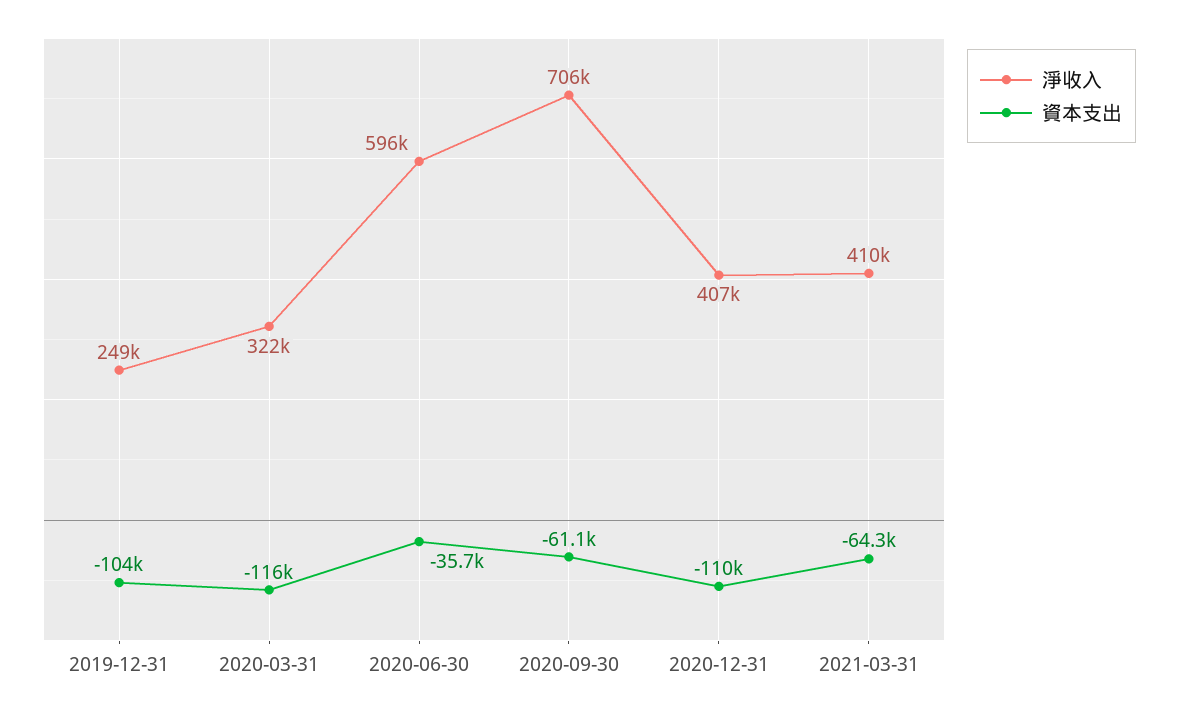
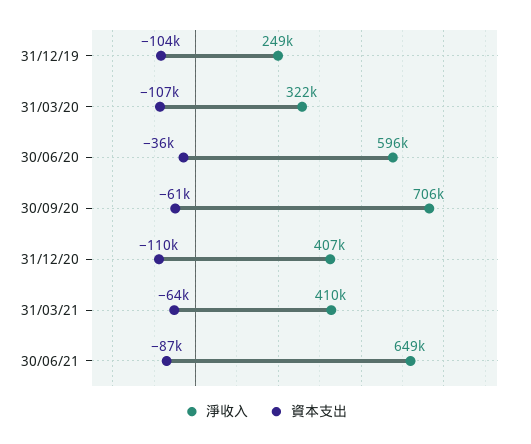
資本支出, 2020-03-31: -116000 -> -107000
淨收入, 30/06/21: none -> 649000
資本支出, 30/06/21: none -> -87000

